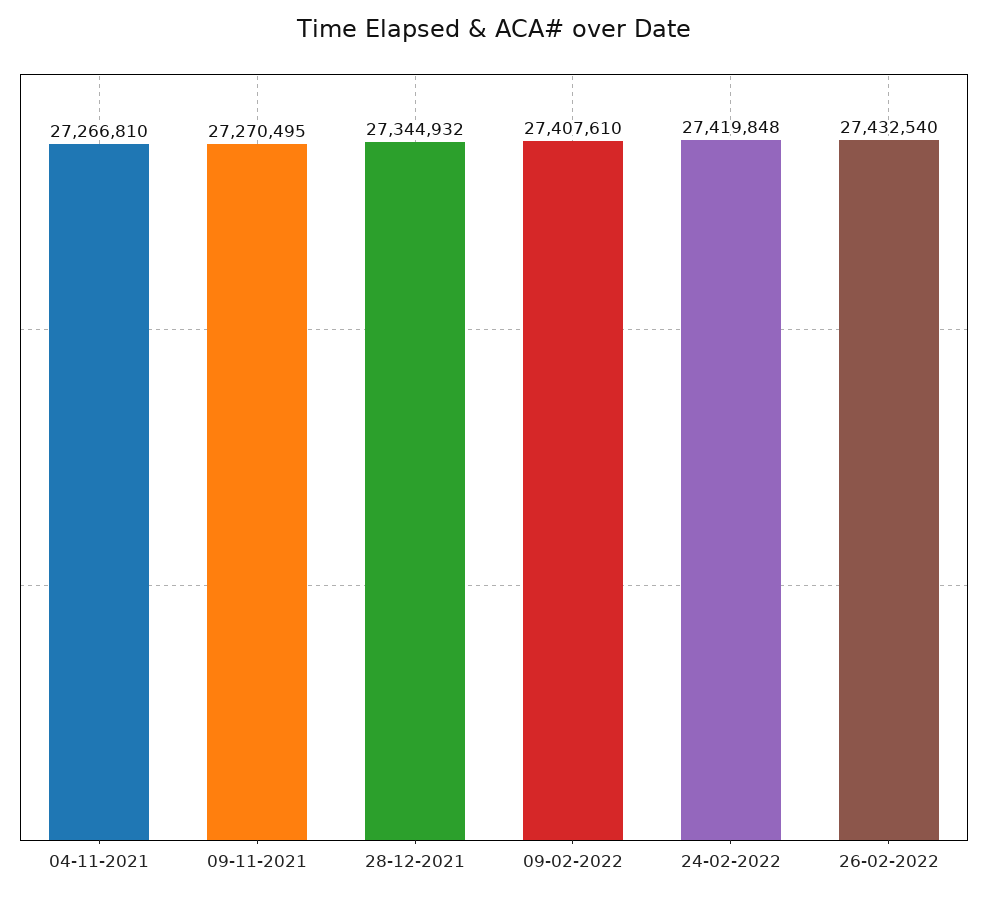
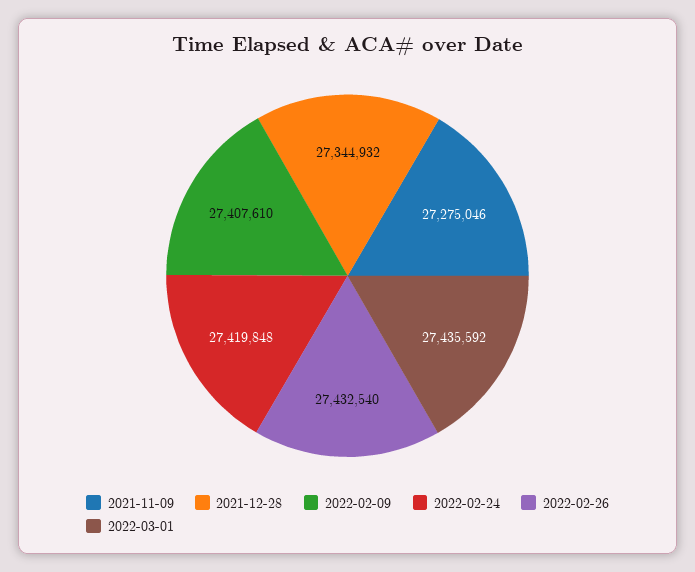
04-11-2021: 27266810 -> none
09-11-2021: 27270495 -> 27275046
2022-03-01: none -> 27435592

